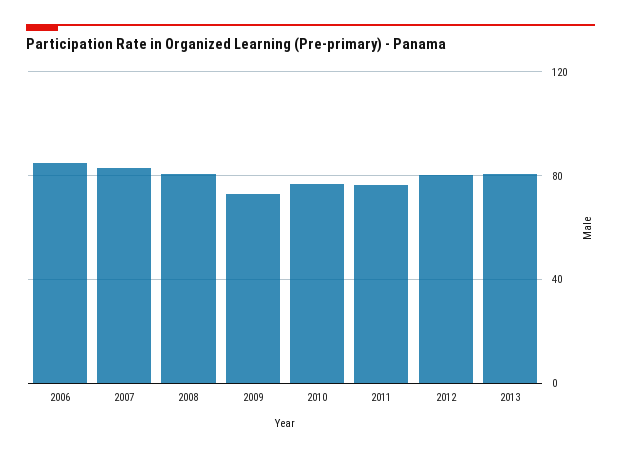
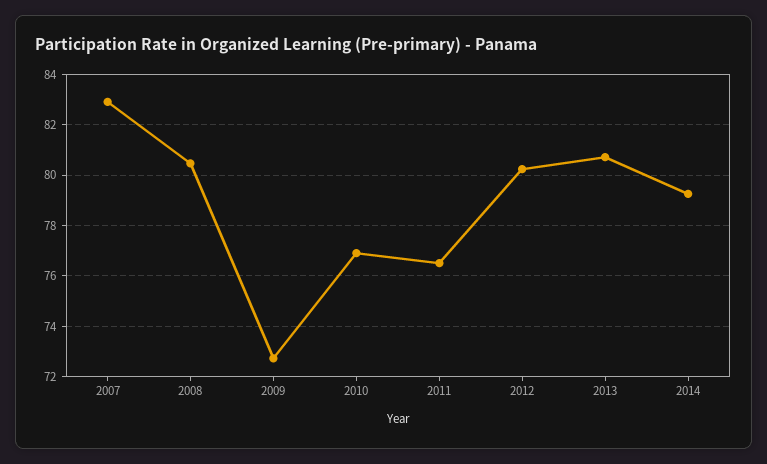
2006: 85 -> none
2014: none -> 79.25

